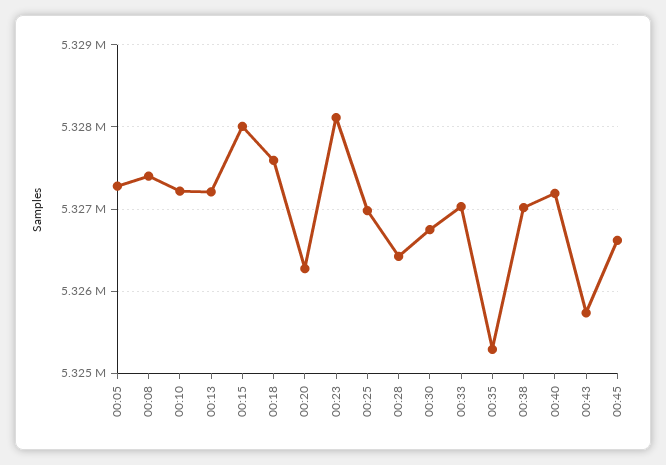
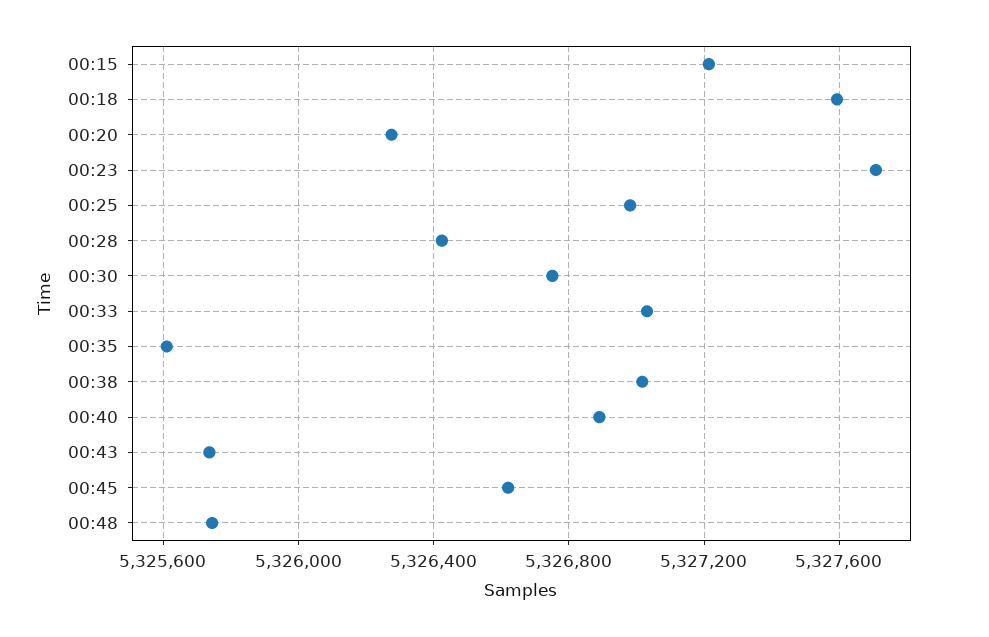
00:05: 5327300 -> none
00:08: 5327400 -> none
00:10: 5327200 -> none
00:13: 5327200 -> none
00:15: 5328000 -> 5327200
00:23: 5328100 -> 5327700
00:35: 5325300 -> 5325600
00:40: 5327200 -> 5326900
00:48: none -> 5325750

